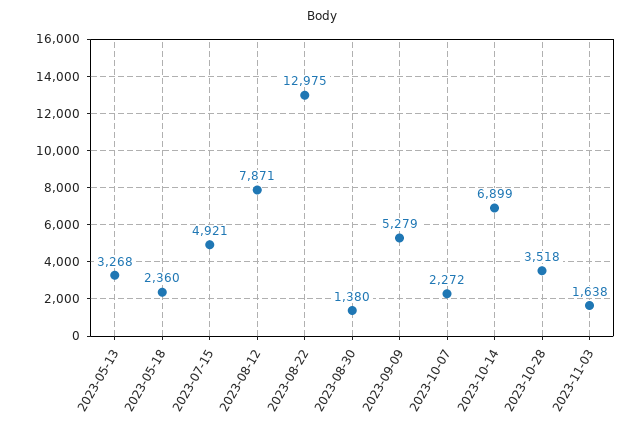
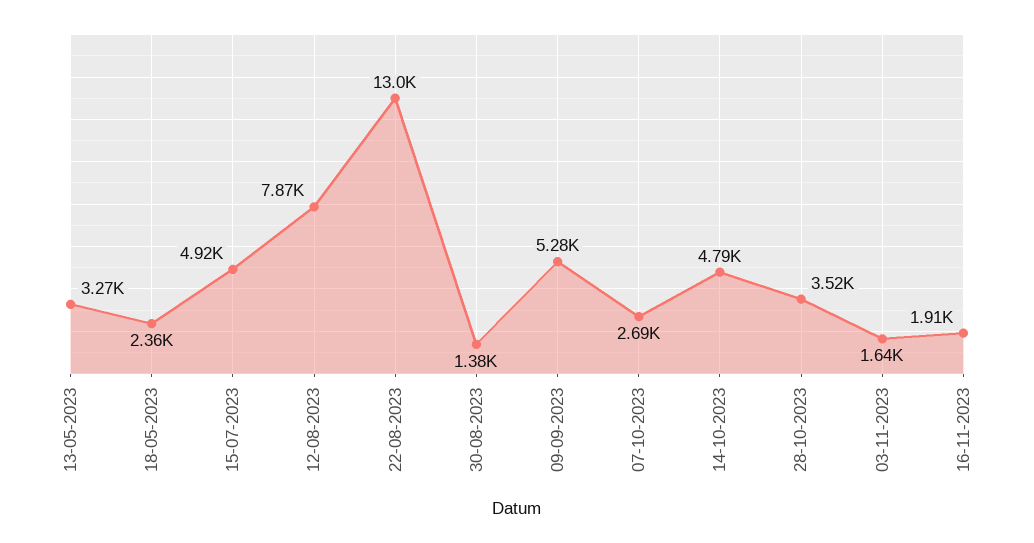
2023-10-07: 2272 -> 2690
2023-10-14: 6899 -> 4790
16-11-2023: none -> 1910

